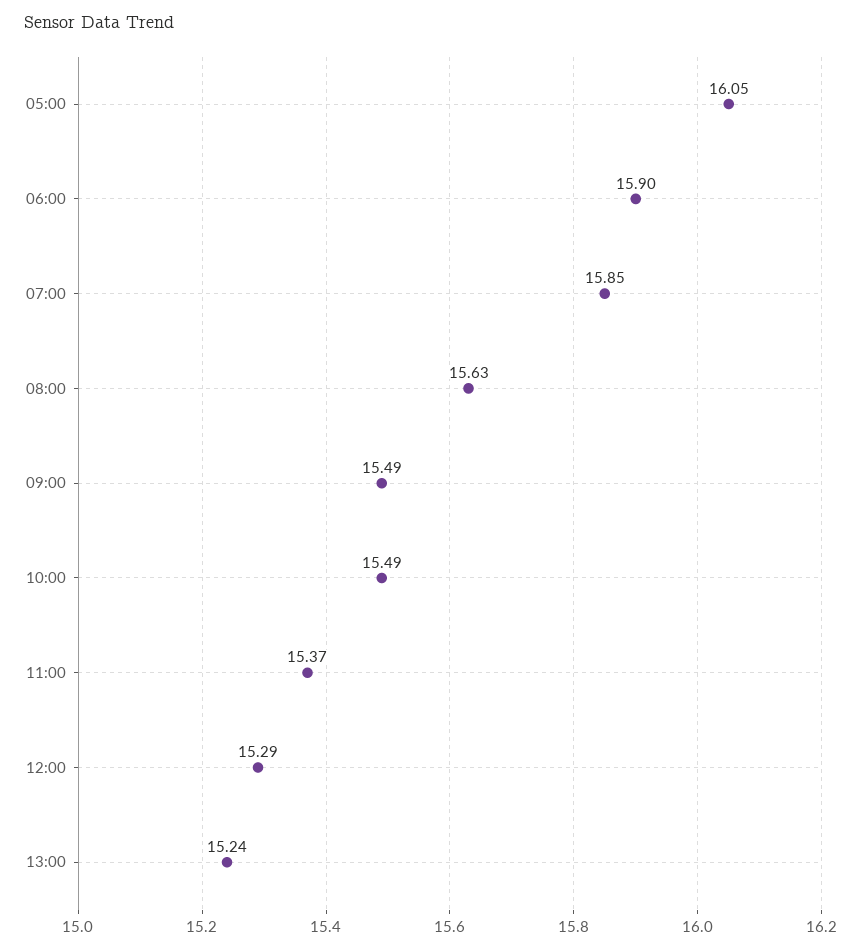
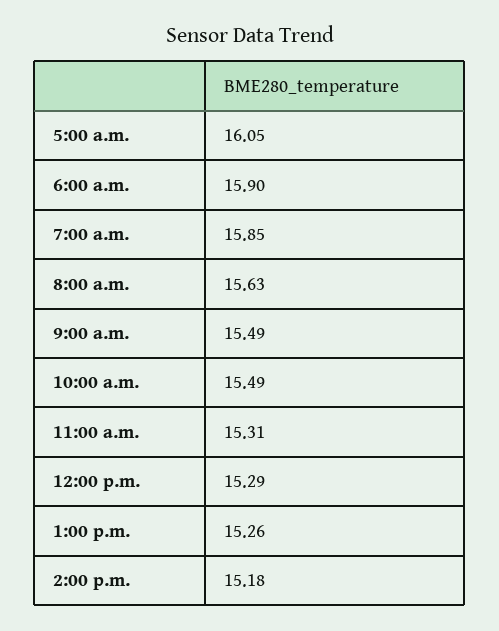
11:00: 15.37 -> 15.31
13:00: 15.24 -> 15.26
2:00 p.m.: none -> 15.18

